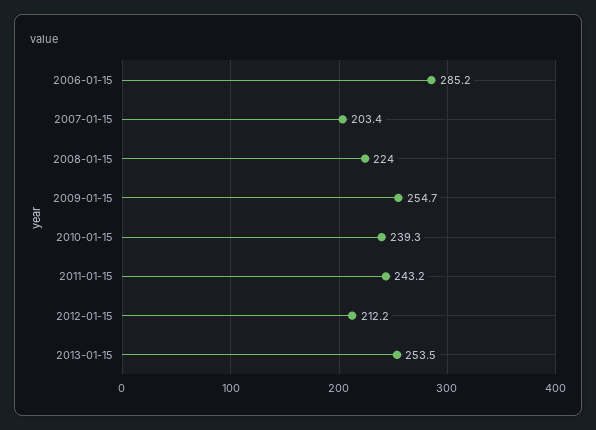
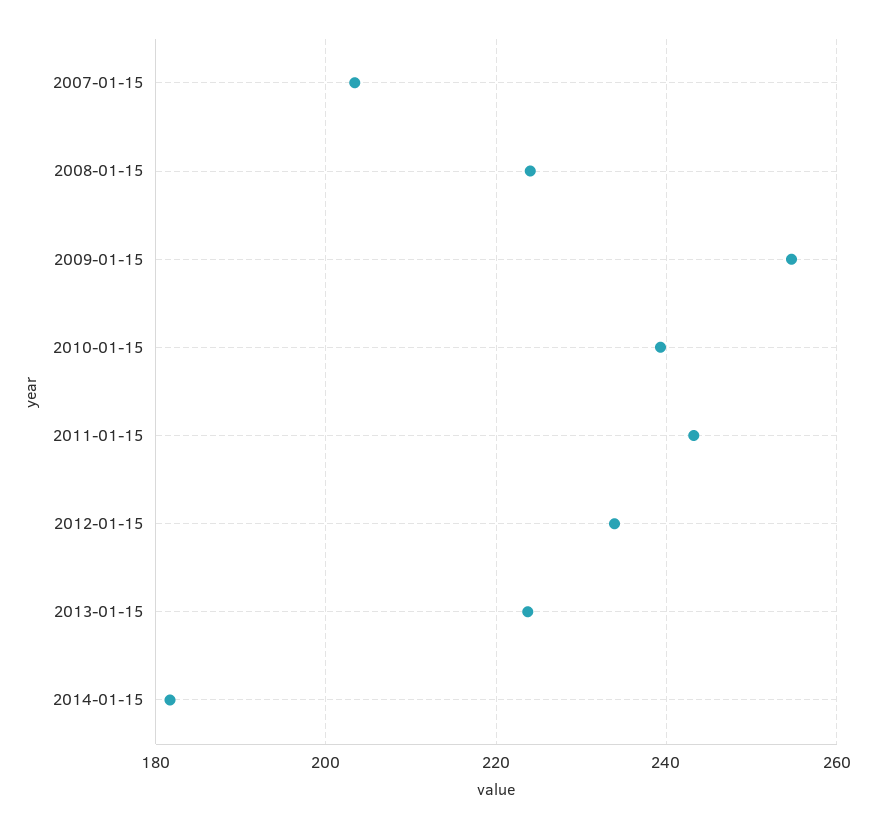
2006-01-15: 285.2 -> none
2012-01-15: 212.2 -> 234
2013-01-15: 253.5 -> 224
2014-01-15: none -> 182

